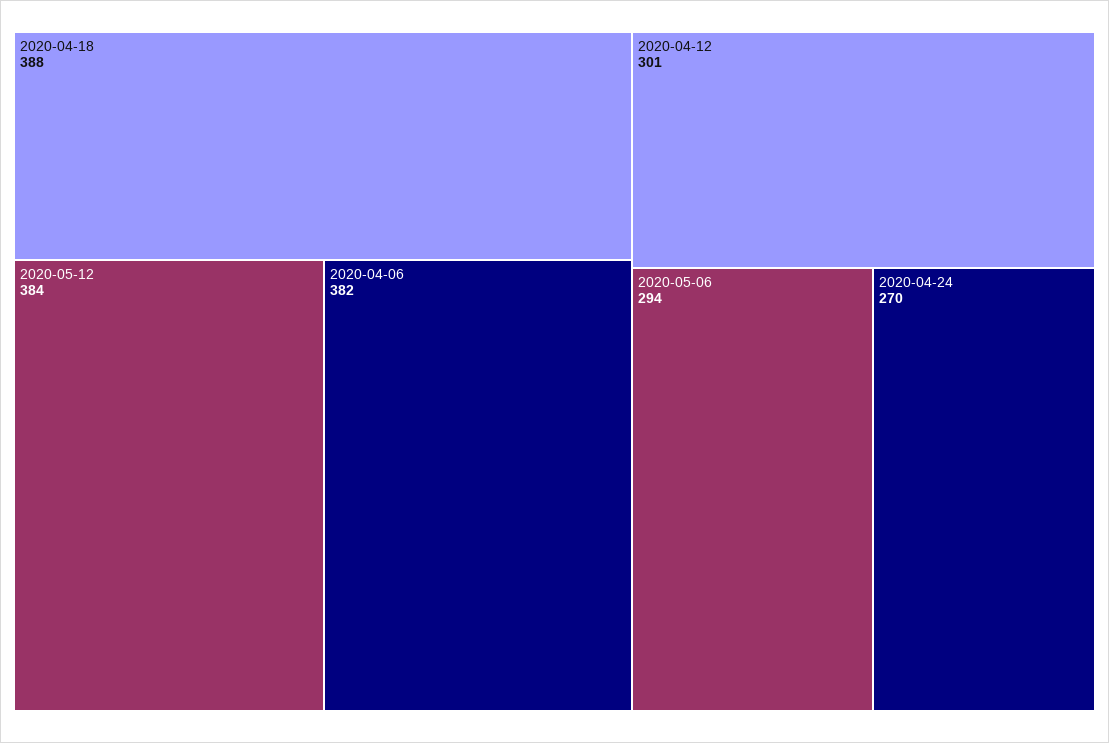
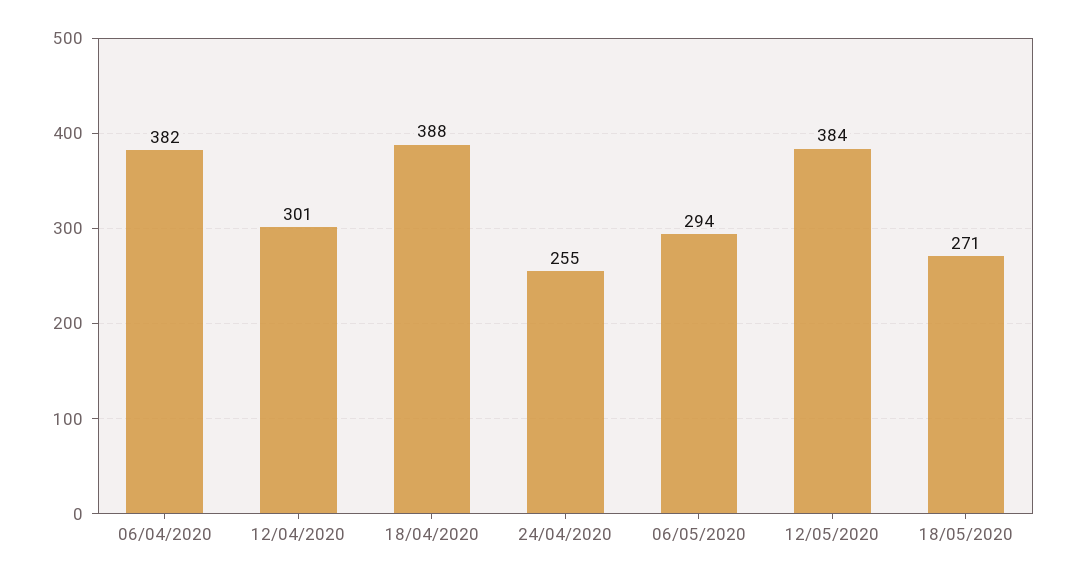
2020-04-24: 270 -> 255
18/05/2020: none -> 271

